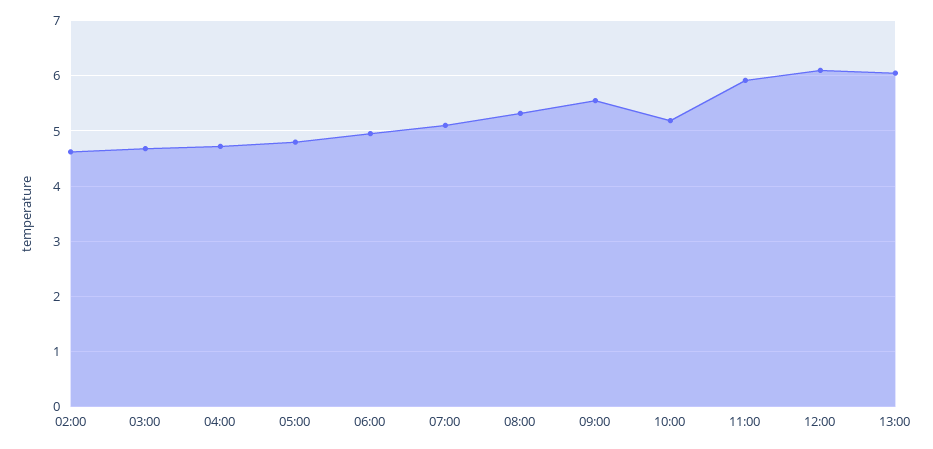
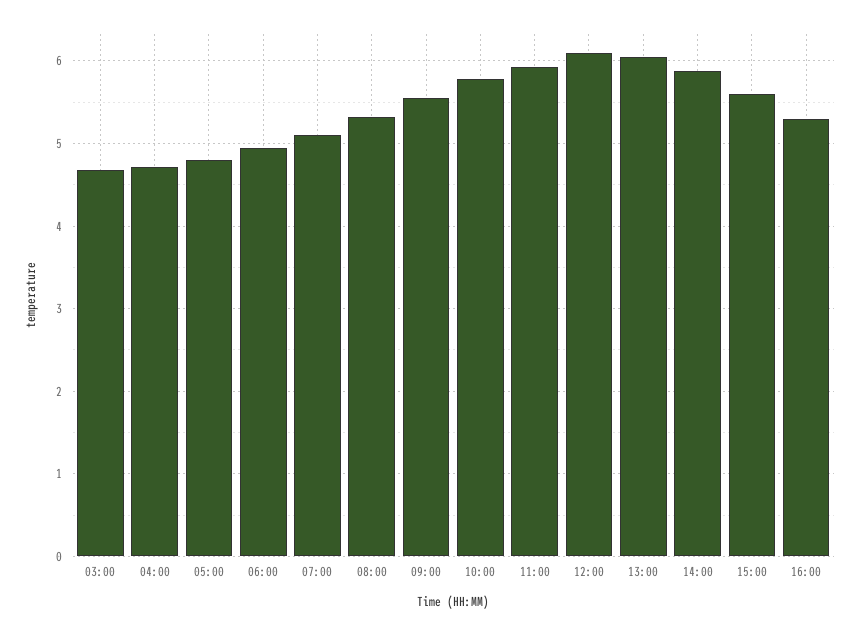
02:00: 4.6 -> none
10:00: 5.2 -> 5.8
14:00: none -> 5.9
15:00: none -> 5.6
16:00: none -> 5.3

